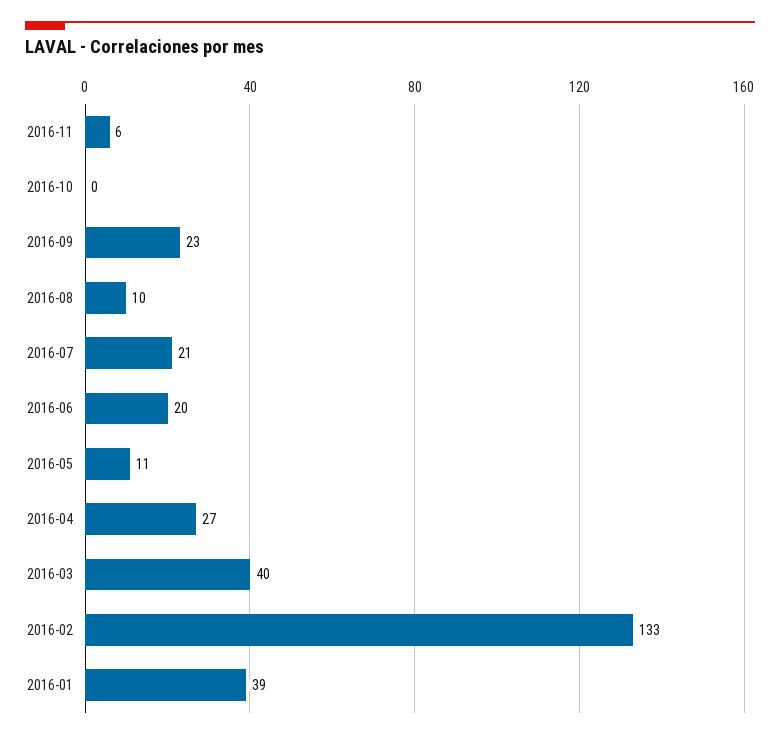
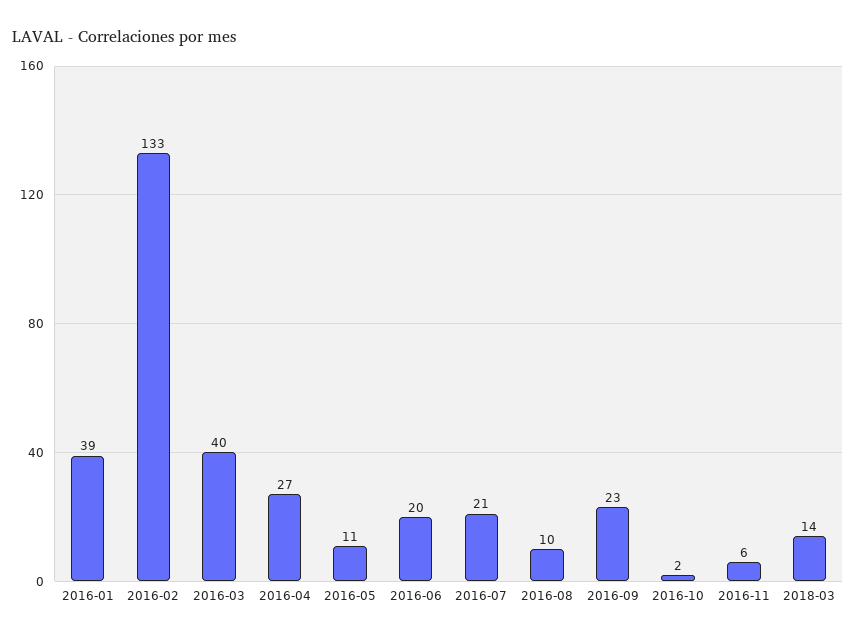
2016-10: 0 -> 2
2018-03: none -> 14

